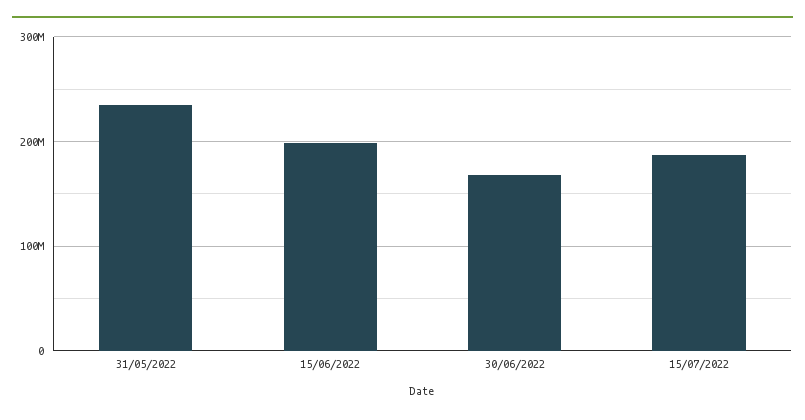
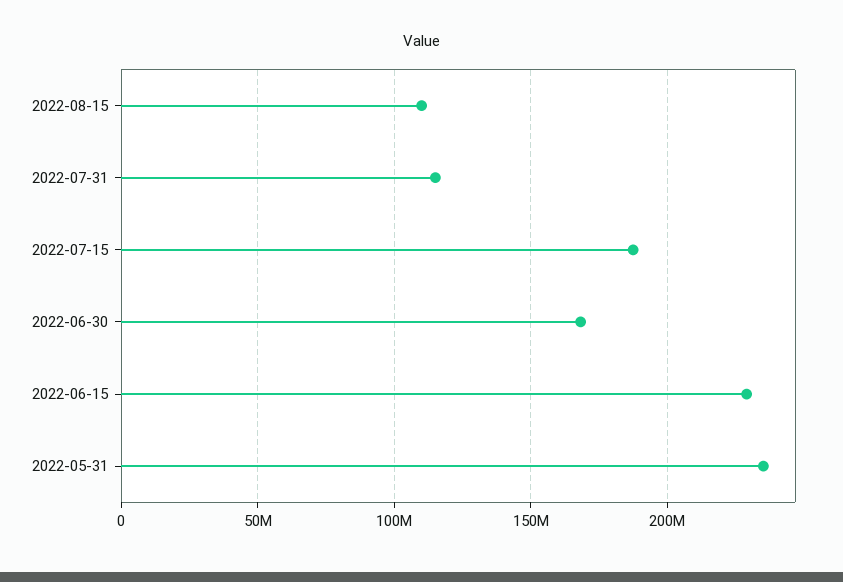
15/06/2022: 200000000 -> 230000000
2022-08-15: none -> 110000000
2022-07-31: none -> 115000000

